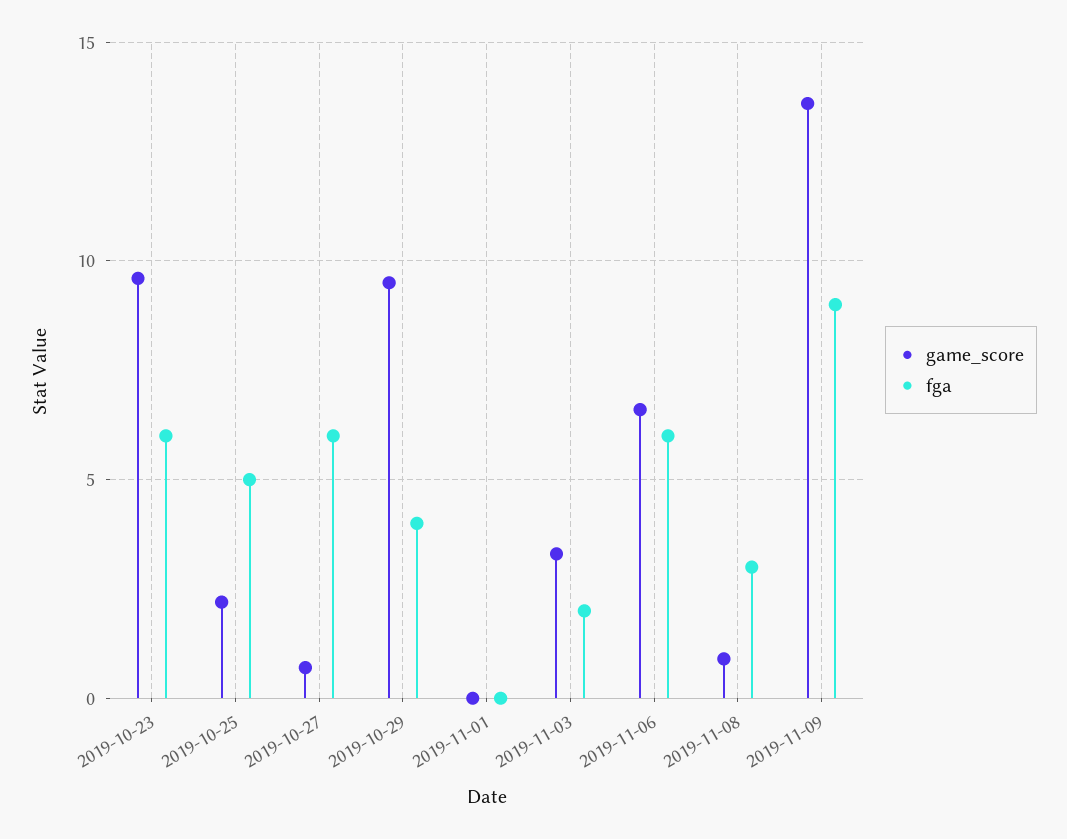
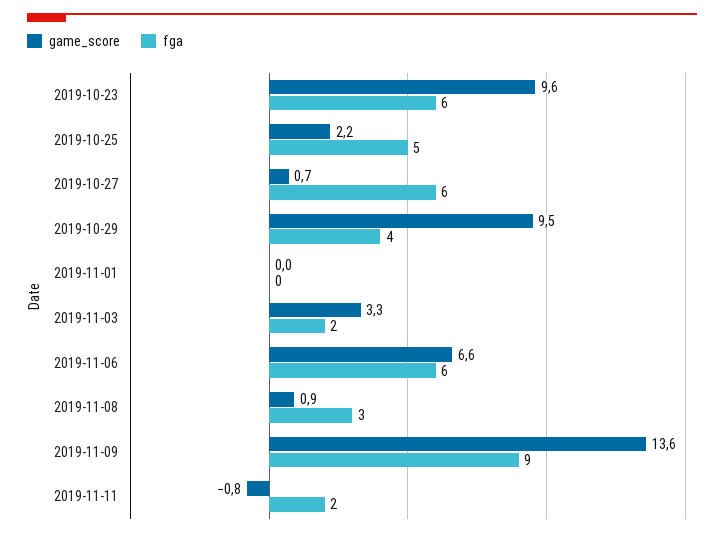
game_score, 2019-11-11: none -> -0.8
fga, 2019-11-11: none -> 2

